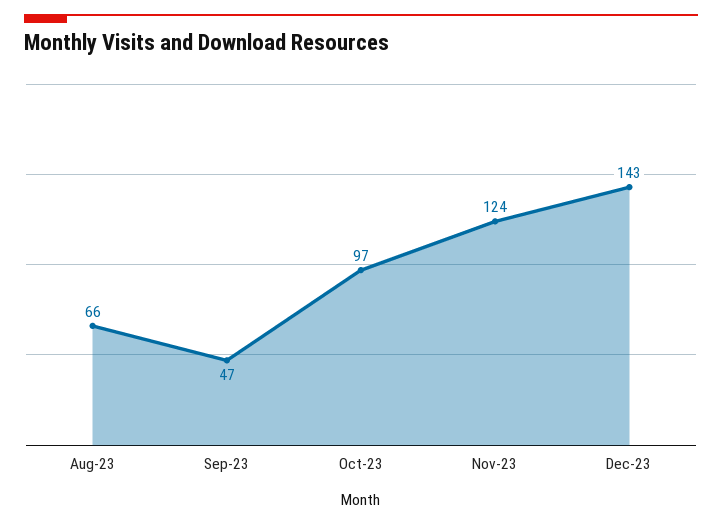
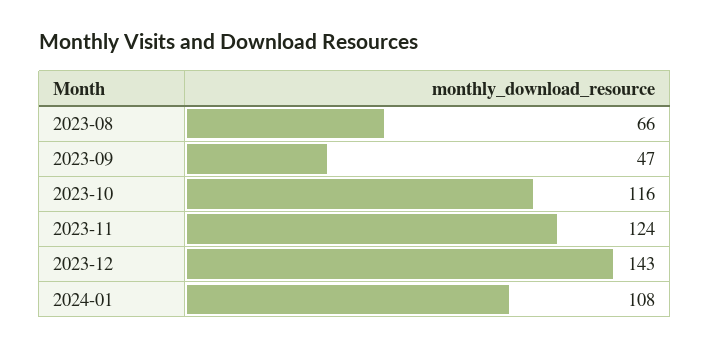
Oct-23: 97 -> 116
2024-01: none -> 108

